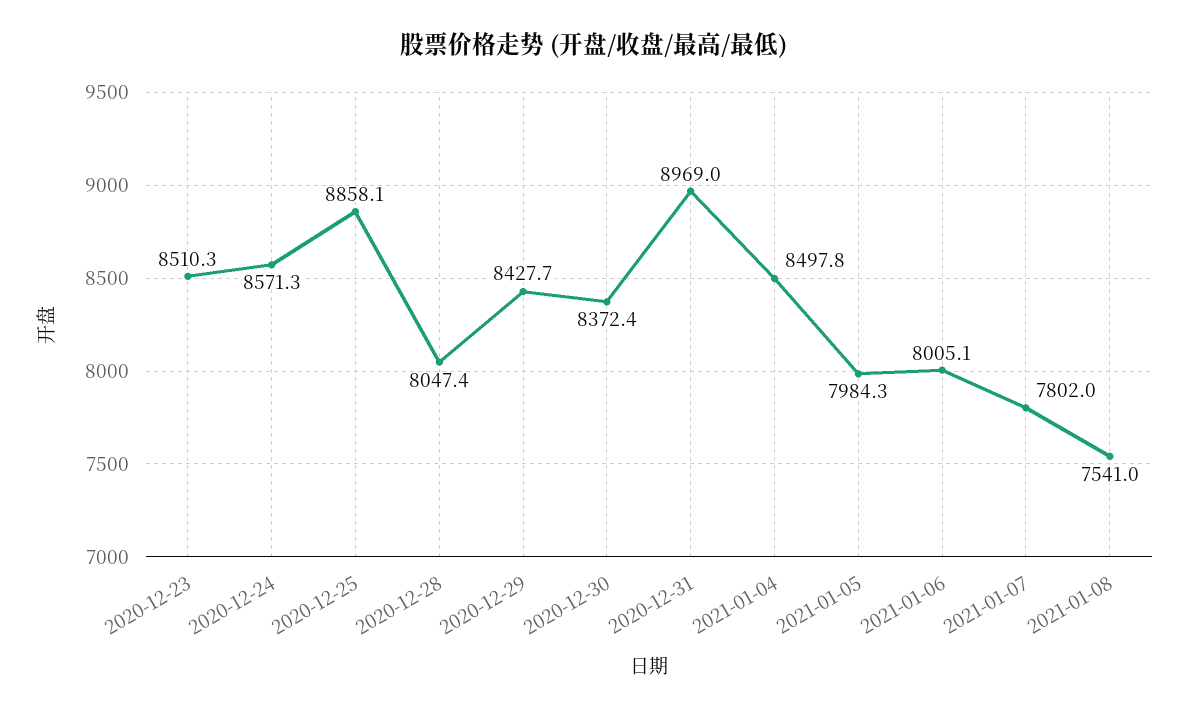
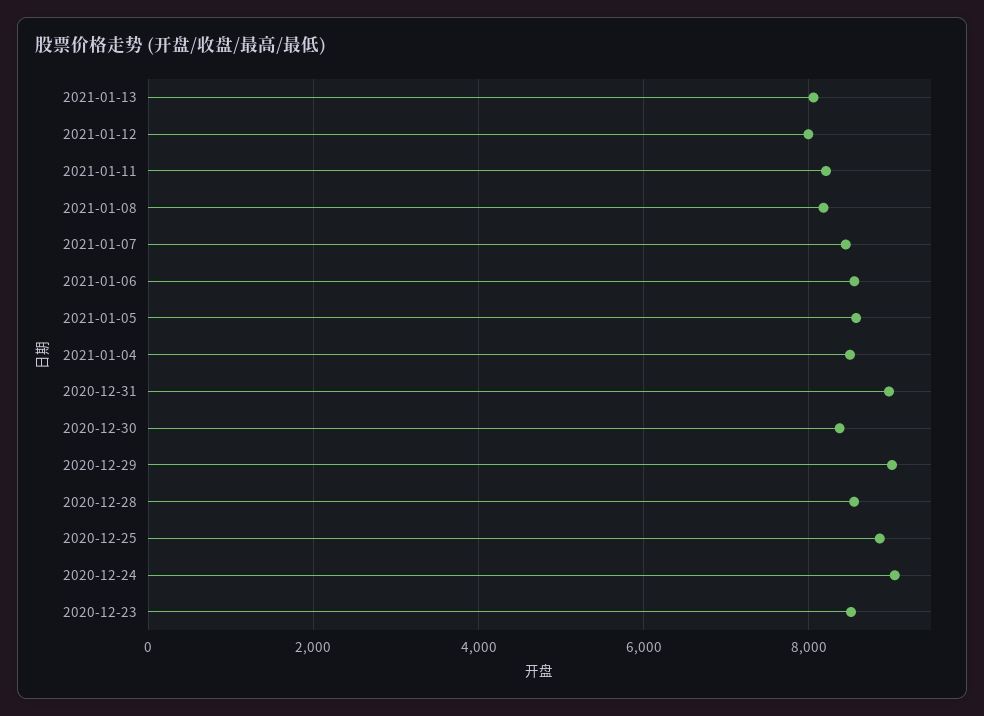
2020-12-24: 8571.3 -> 9000
2020-12-28: 8047.4 -> 8600
2020-12-29: 8427.7 -> 9000
2021-01-05: 7984.3 -> 8600
2021-01-06: 8005.1 -> 8600
2021-01-07: 7802 -> 8400
2021-01-08: 7541 -> 8200
2021-01-13: none -> 8000
2021-01-12: none -> 8000
2021-01-11: none -> 8200

